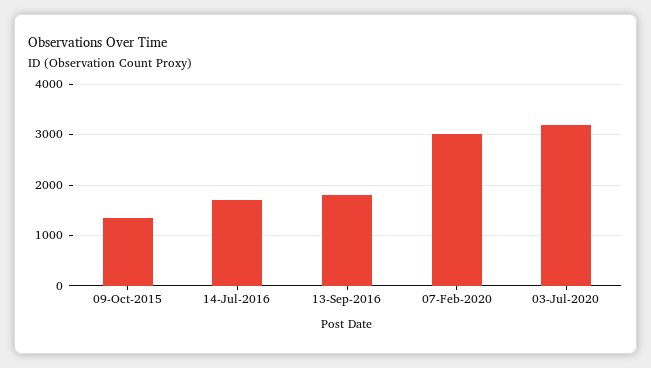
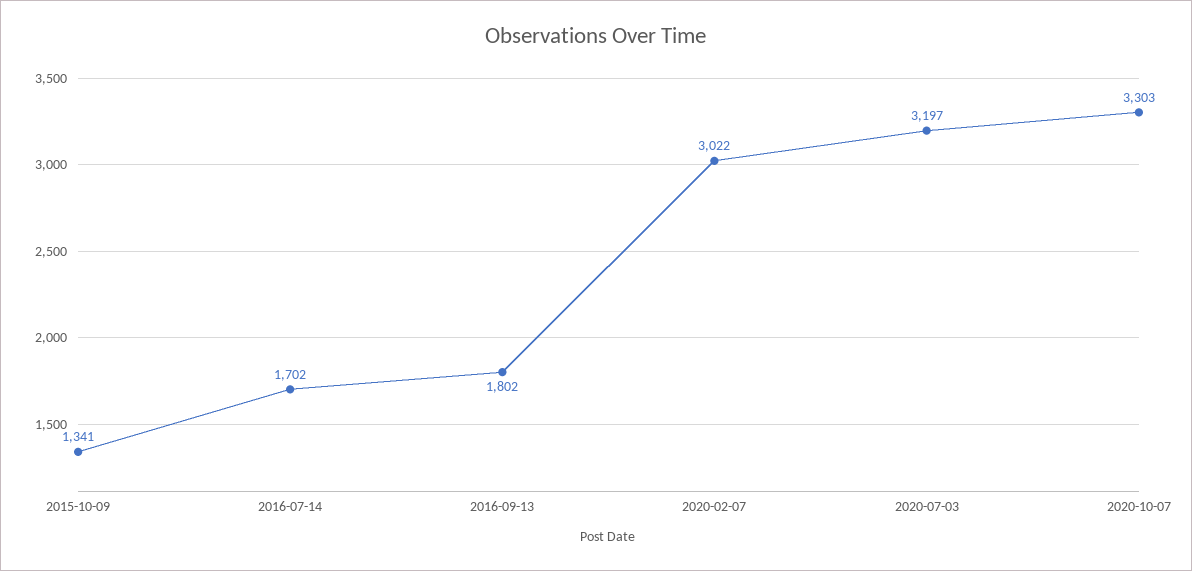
2020-10-07: none -> 3303

